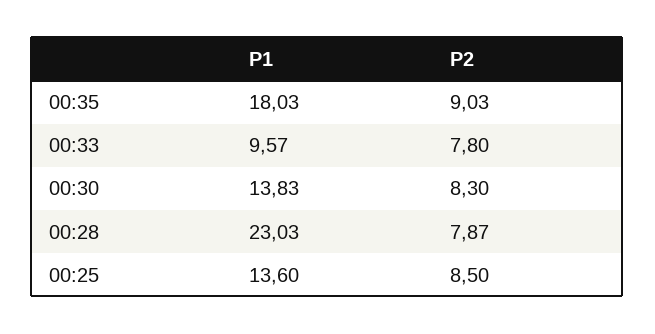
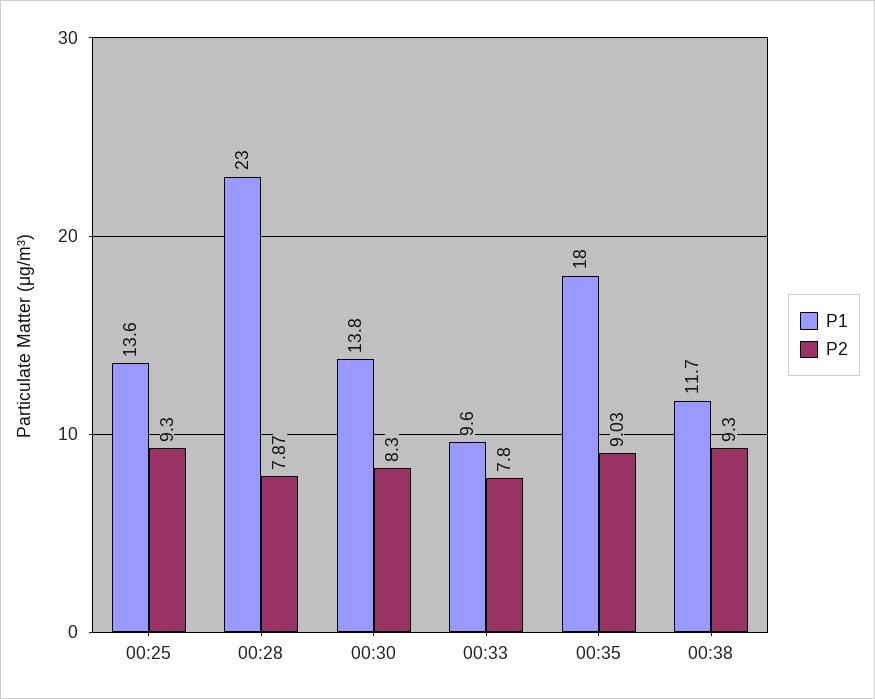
P2, 00:25: 8.5 -> 9.3
P1, 00:38: none -> 11.7
P2, 00:38: none -> 9.3

